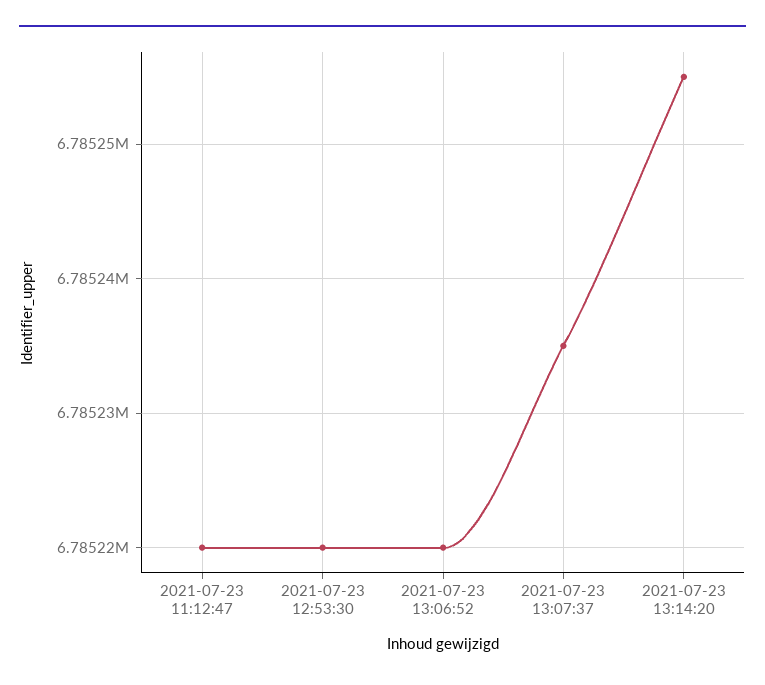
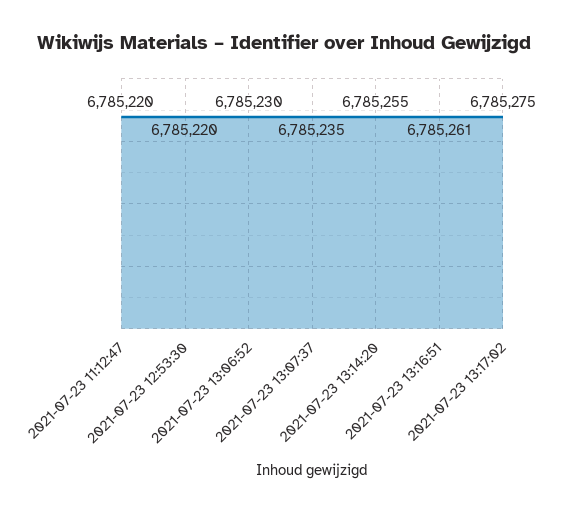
2021-07-23 13:06:52: 6785220 -> 6785230
2021-07-23 13:16:51: none -> 6785261
2021-07-23 13:17:02: none -> 6785275

